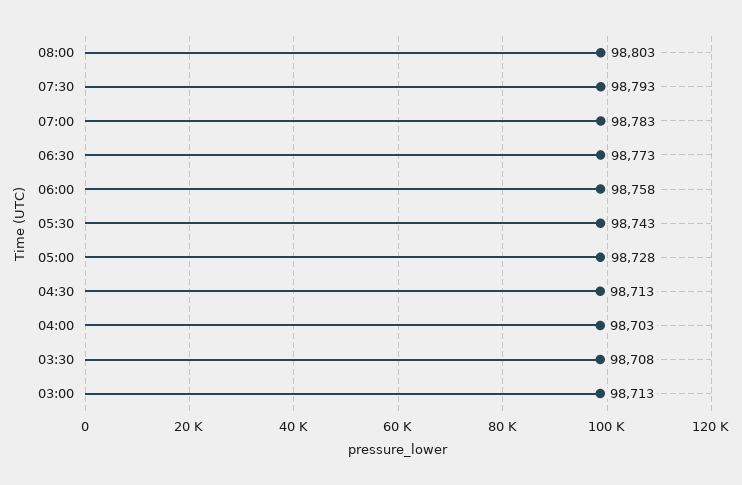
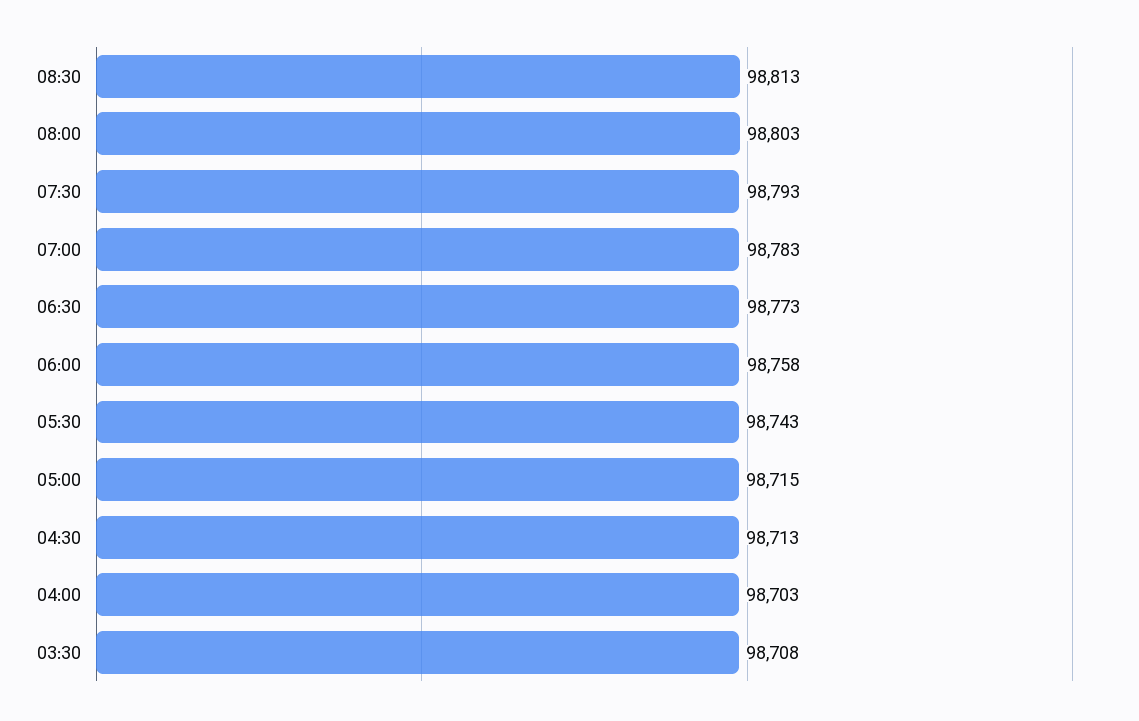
05:00: 98728 -> 98715
03:00: 98713 -> none
08:30: none -> 98813

